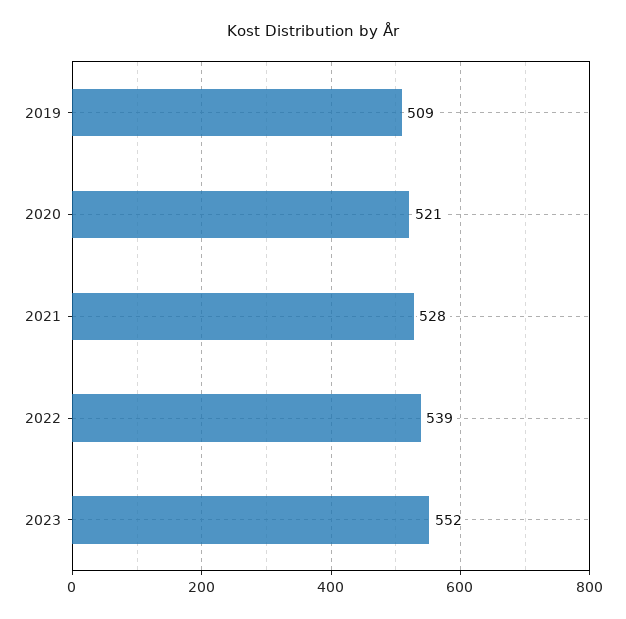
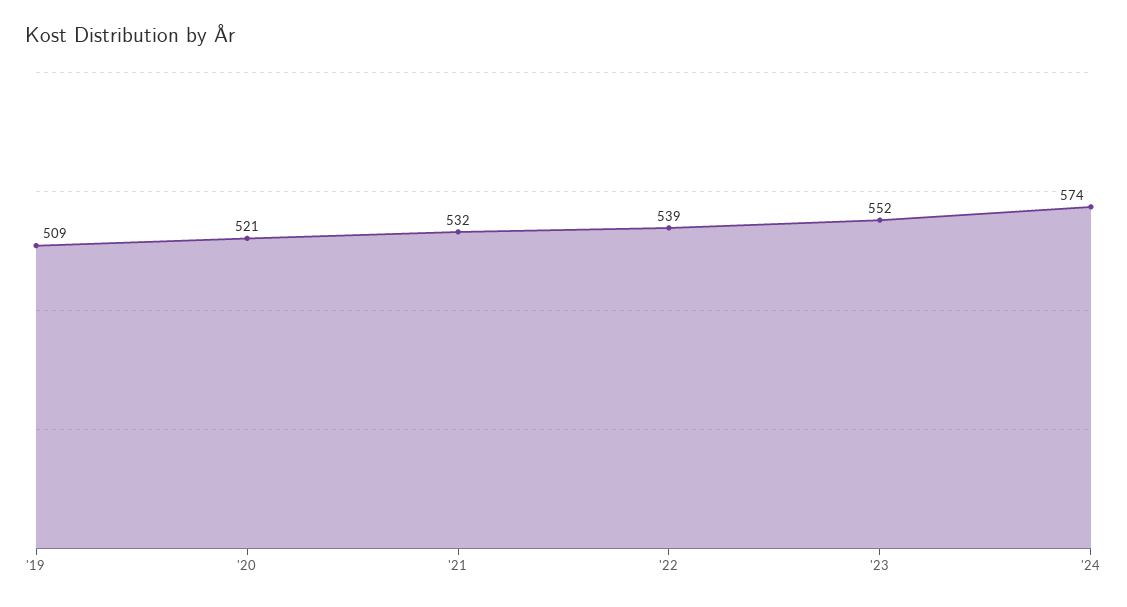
2021: 528 -> 532
'24: none -> 574

